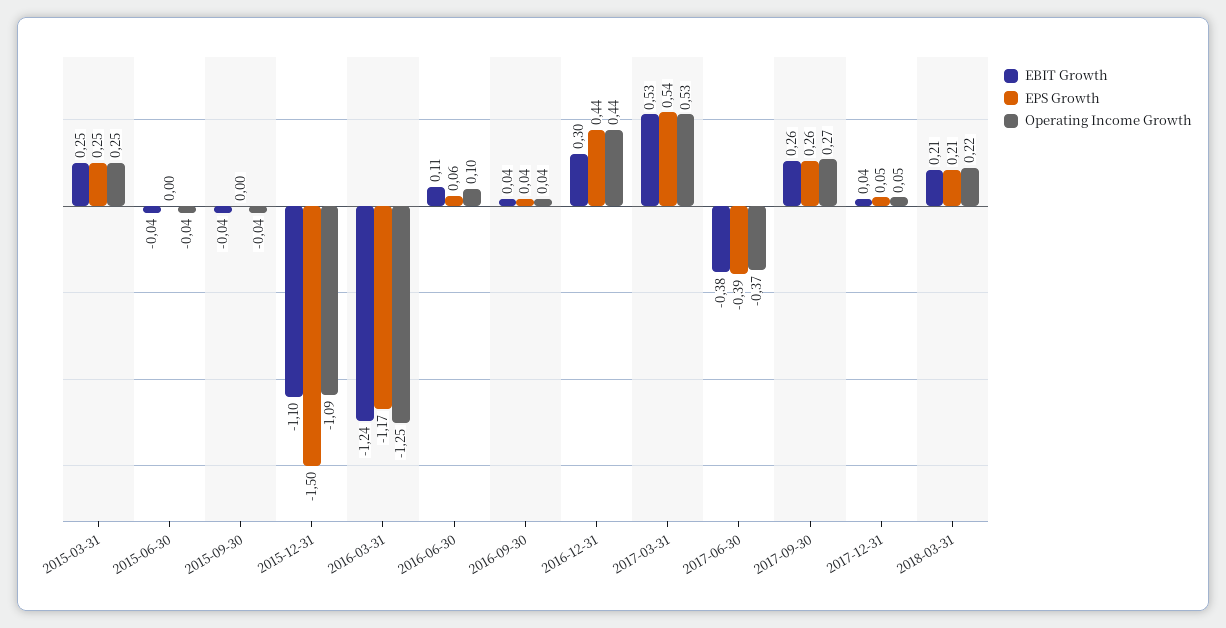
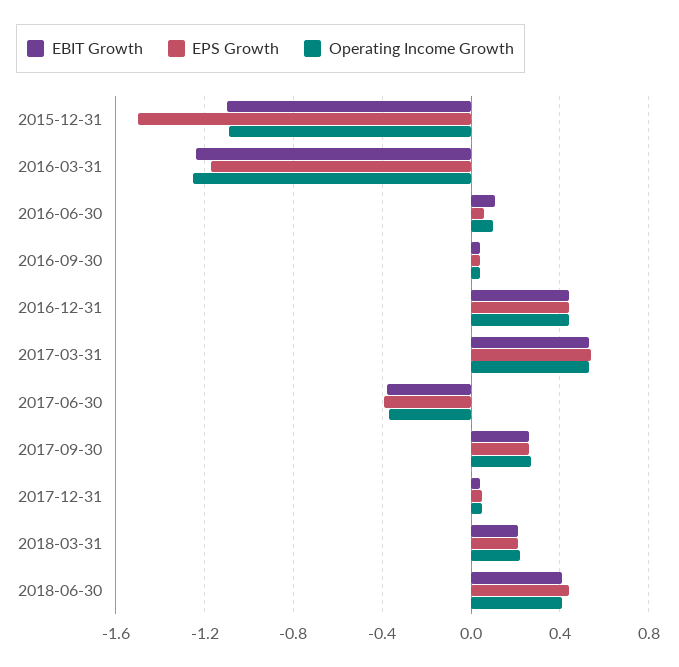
EBIT Growth, 2015-03-31: 0.25 -> none
EPS Growth, 2015-03-31: 0.25 -> none
Operating Income Growth, 2015-03-31: 0.25 -> none
EBIT Growth, 2015-06-30: -0.04 -> none
EPS Growth, 2015-06-30: 0 -> none
Operating Income Growth, 2015-06-30: -0.04 -> none
EBIT Growth, 2015-09-30: -0.04 -> none
EPS Growth, 2015-09-30: 0 -> none
Operating Income Growth, 2015-09-30: -0.04 -> none
EBIT Growth, 2016-12-31: 0.3 -> 0.45
EBIT Growth, 2018-06-30: none -> 0.4
EPS Growth, 2018-06-30: none -> 0.45
Operating Income Growth, 2018-06-30: none -> 0.4

